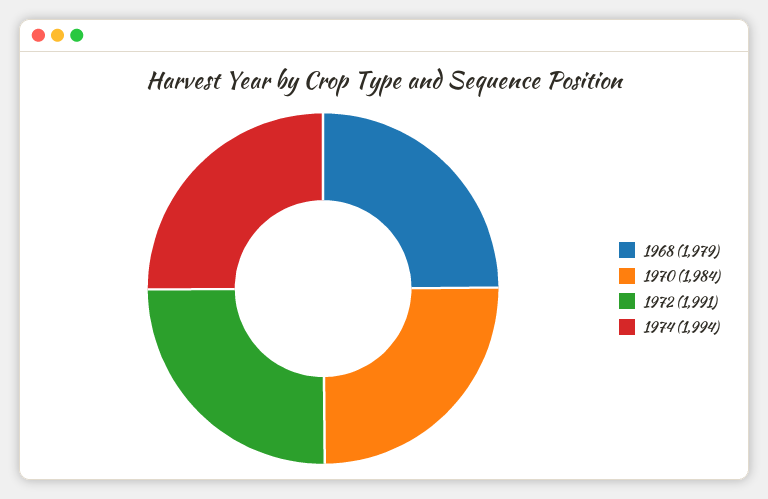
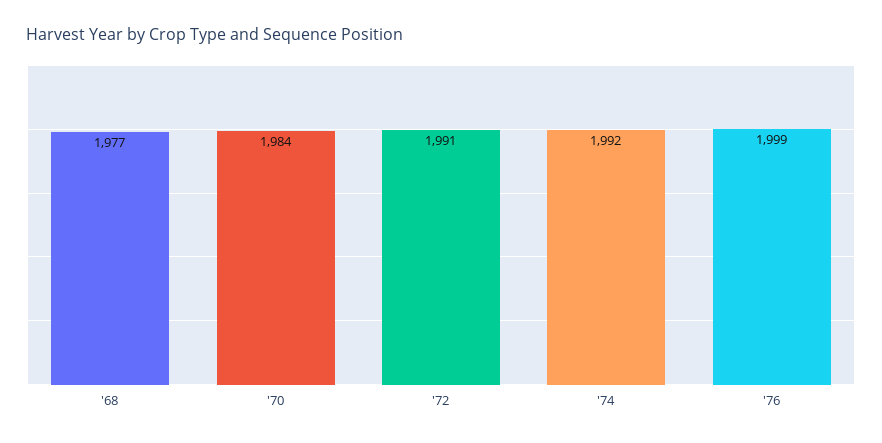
1968: 1979 -> 1977
1974: 1994 -> 1992
'76: none -> 1999

